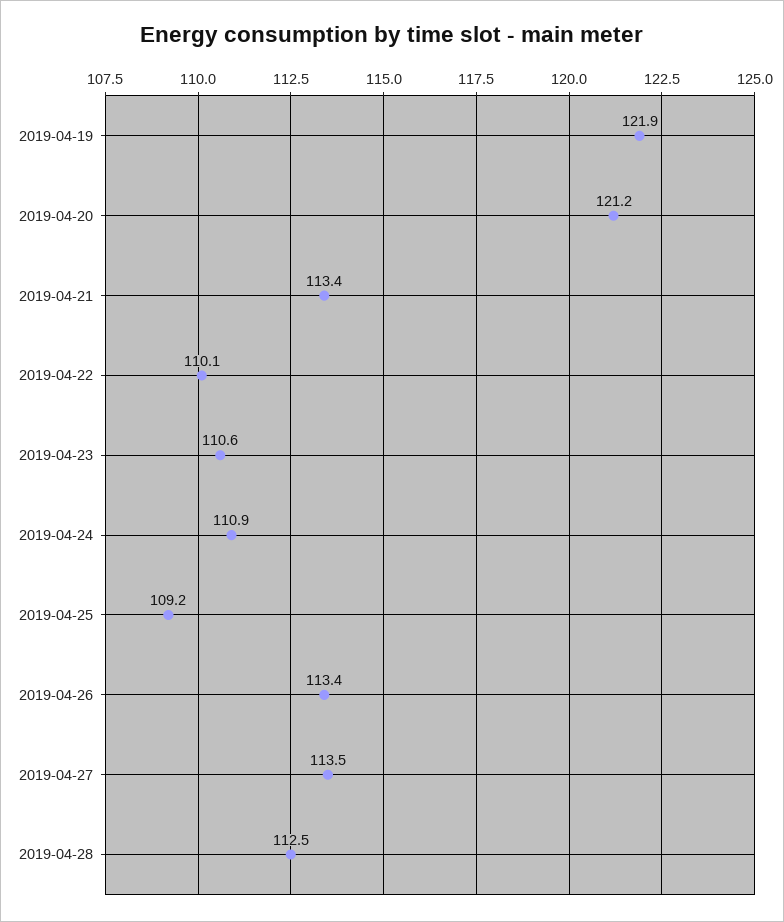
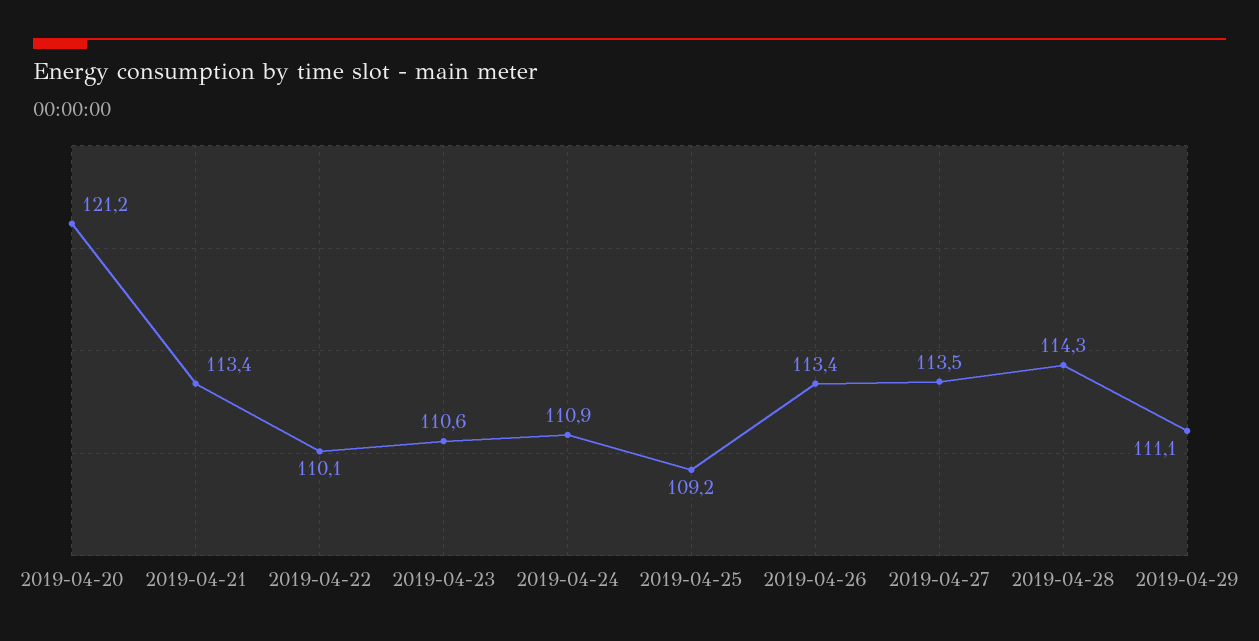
2019-04-19: 121.9 -> none
2019-04-28: 112.5 -> 114.3
2019-04-29: none -> 111.1

